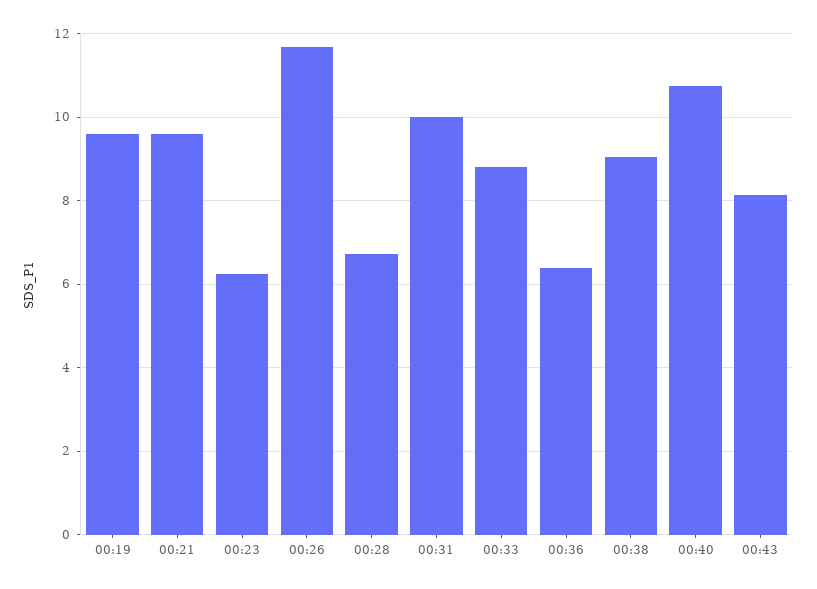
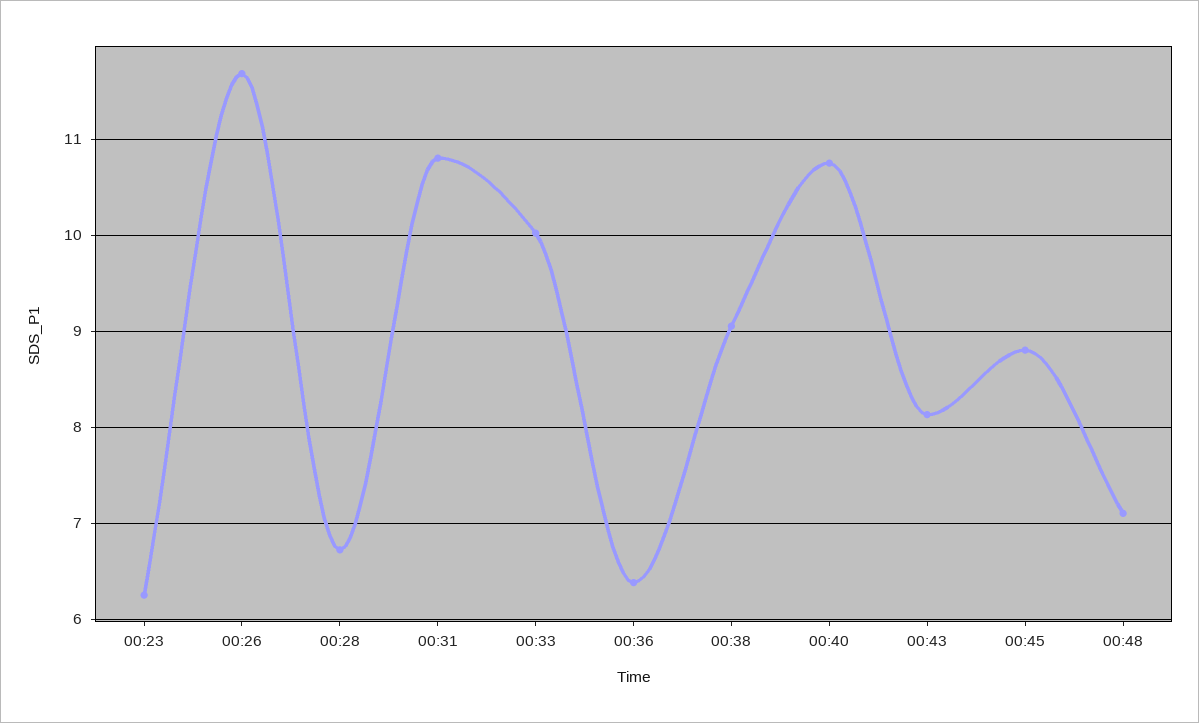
00:19: 9.6 -> none
00:21: 9.6 -> none
00:31: 10 -> 10.8
00:33: 8.8 -> 10
00:45: none -> 8.8
00:48: none -> 7.1

